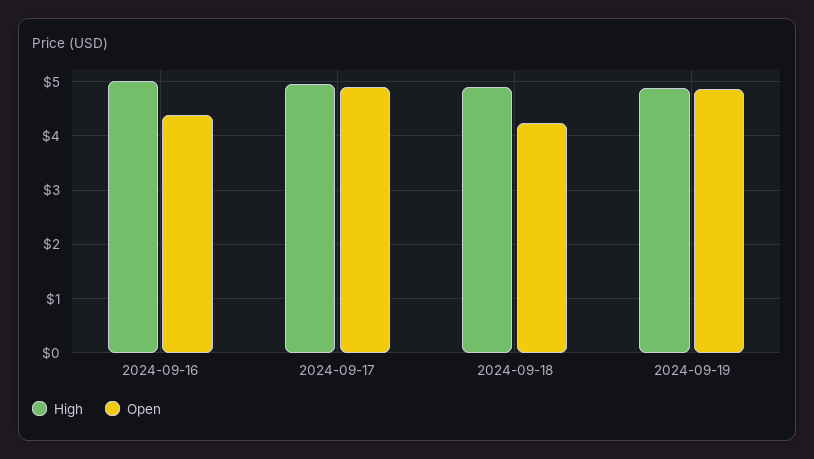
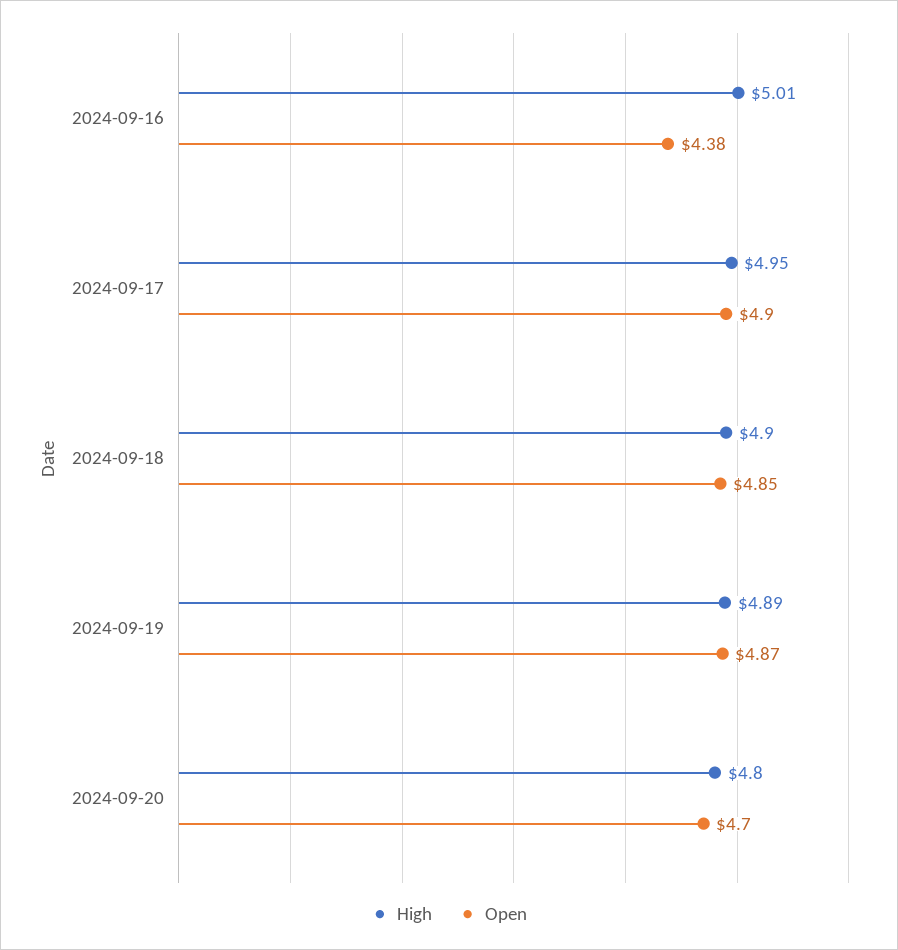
Open, 2024-09-18: 4.2 -> 4.85
High, 2024-09-20: none -> 4.8
Open, 2024-09-20: none -> 4.7

